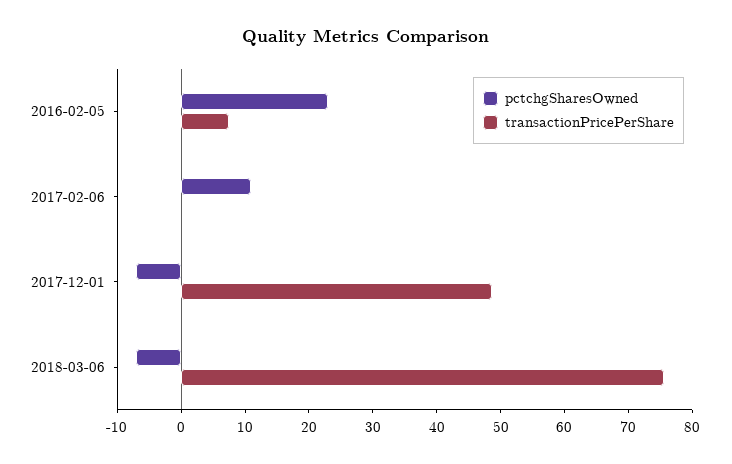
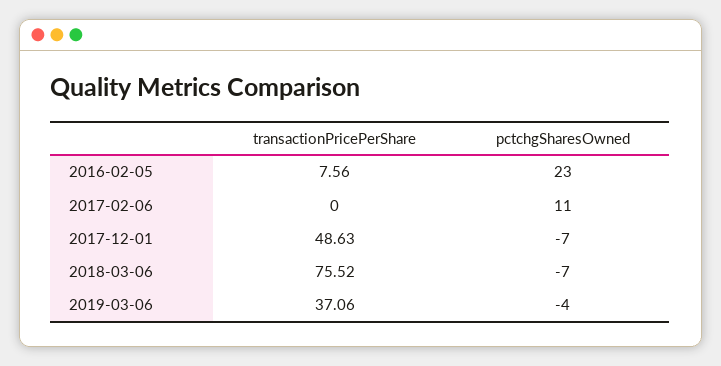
transactionPricePerShare, 2019-03-06: none -> 37.06
pctchgSharesOwned, 2019-03-06: none -> -4

